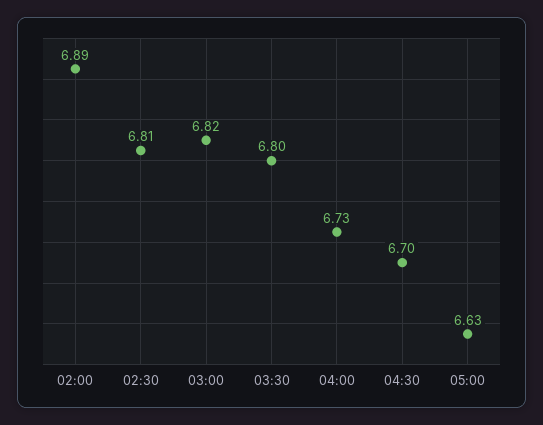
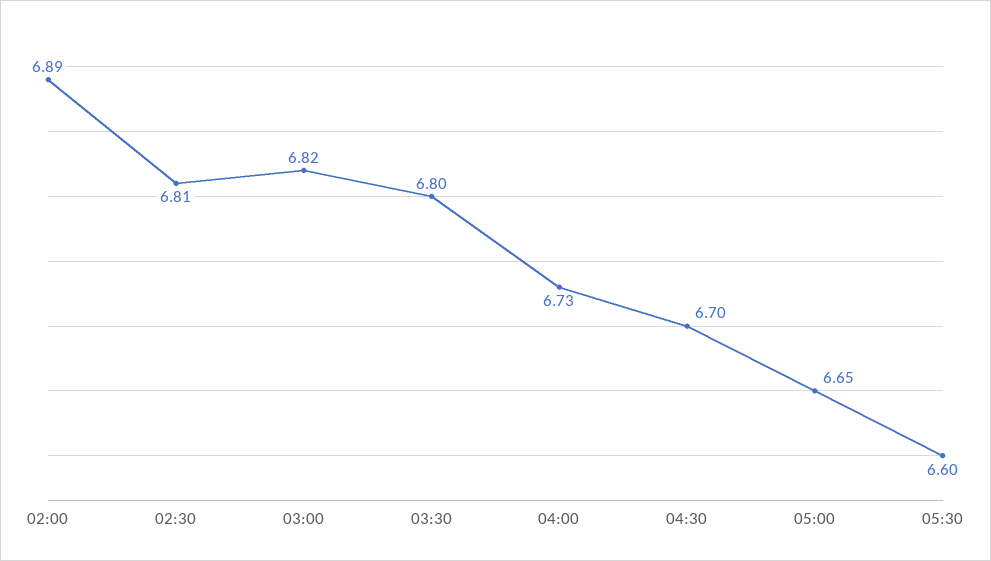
05:00: 6.63 -> 6.65
05:30: none -> 6.6

